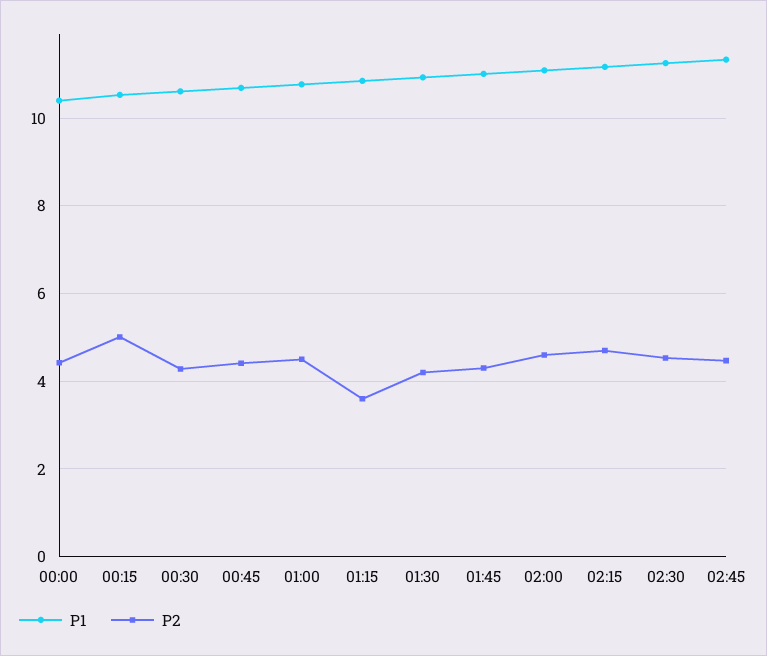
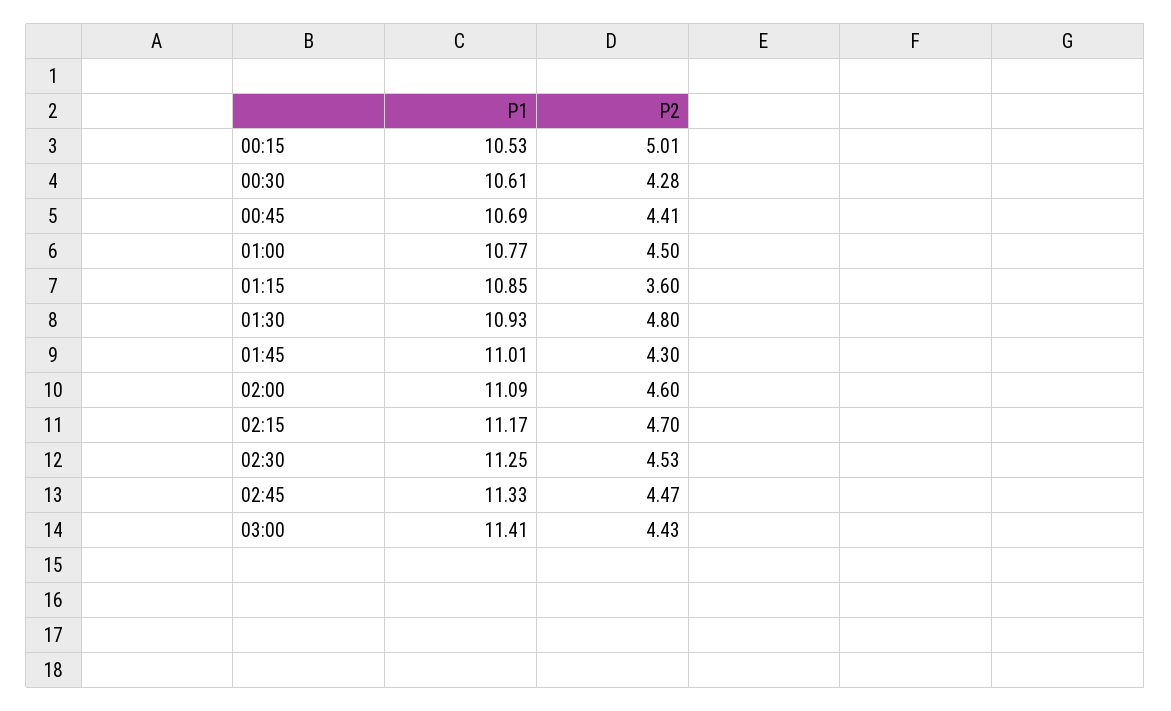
P1, 00:00: 10.4 -> none
P2, 00:00: 4.4 -> none
P2, 01:30: 4.2 -> 4.8
P1, 03:00: none -> 11.41
P2, 03:00: none -> 4.43

